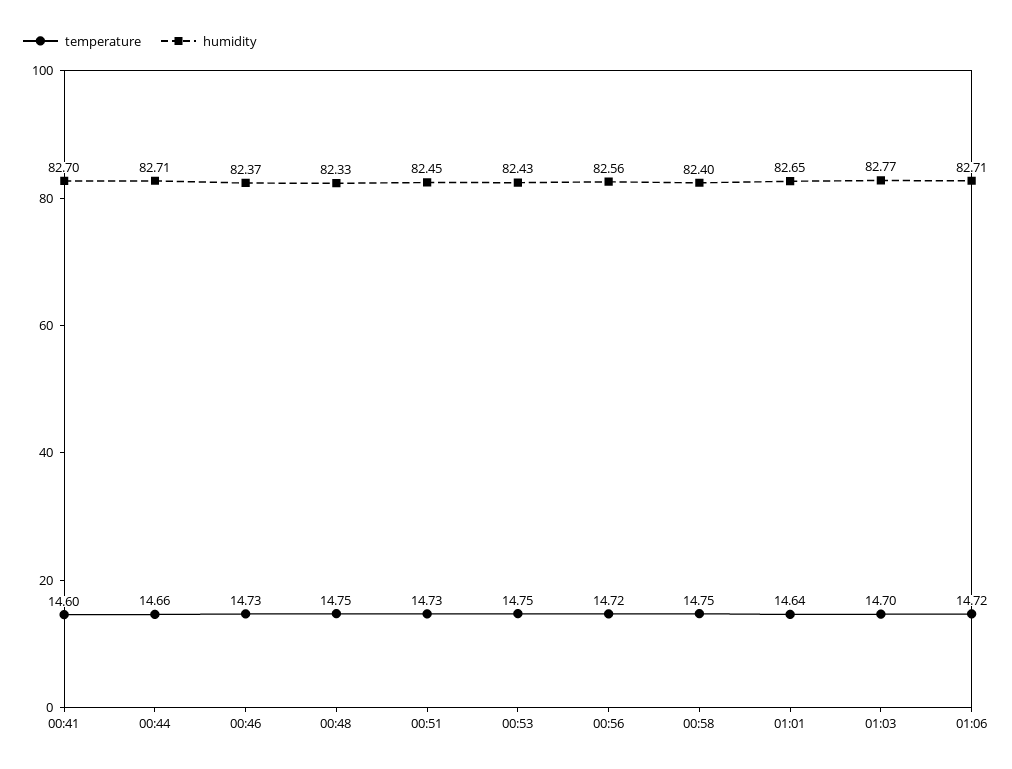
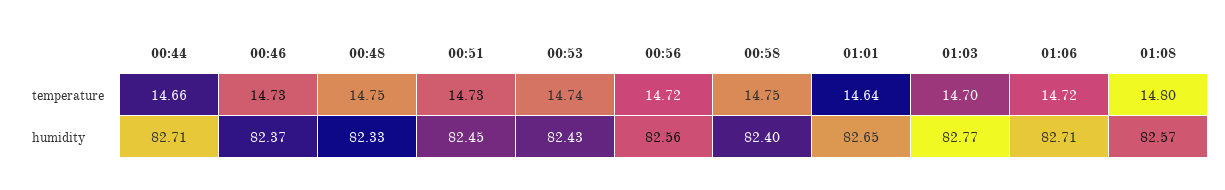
temperature, 00:41: 14.6 -> none
humidity, 00:41: 82.7 -> none
temperature, 00:53: 14.75 -> 14.74
temperature, 01:08: none -> 14.8
humidity, 01:08: none -> 82.57

